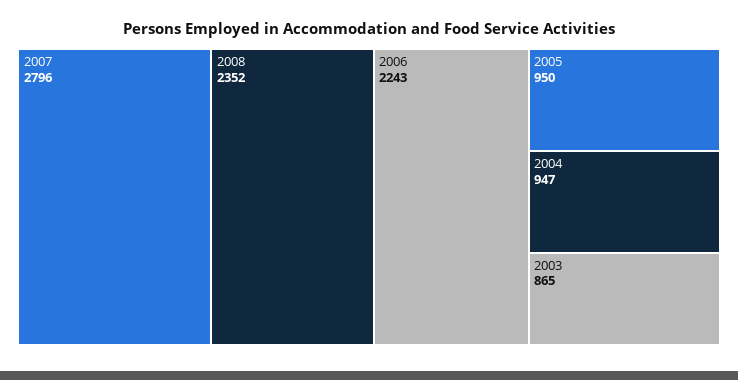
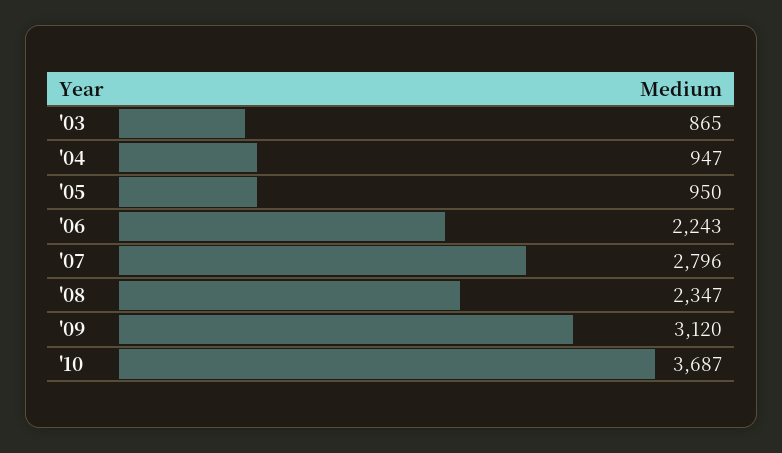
2008: 2352 -> 2347
'09: none -> 3120
'10: none -> 3687

